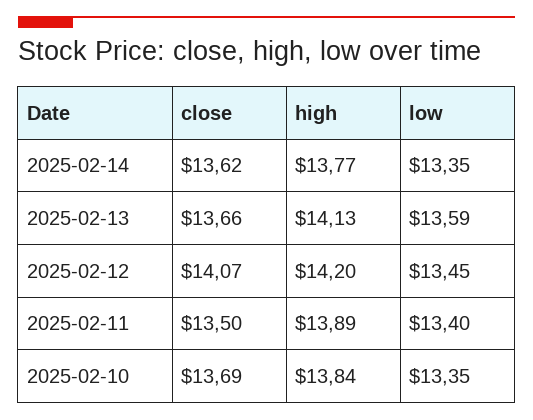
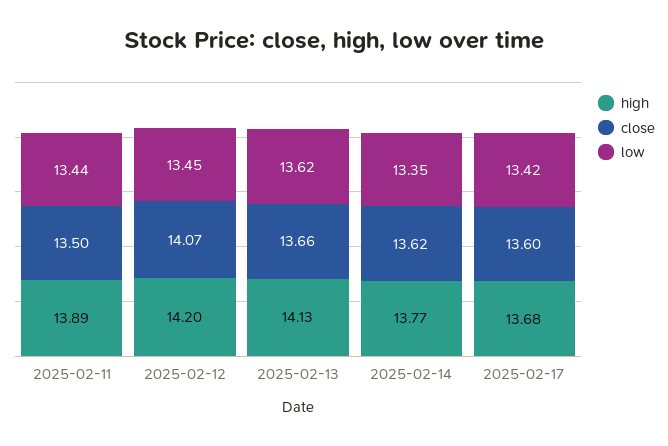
low, 2025-02-13: 13.59 -> 13.62
low, 2025-02-11: 13.4 -> 13.44
close, 2025-02-10: 13.69 -> none
high, 2025-02-10: 13.84 -> none
low, 2025-02-10: 13.35 -> none
high, 2025-02-17: none -> 13.68
close, 2025-02-17: none -> 13.6
low, 2025-02-17: none -> 13.42

